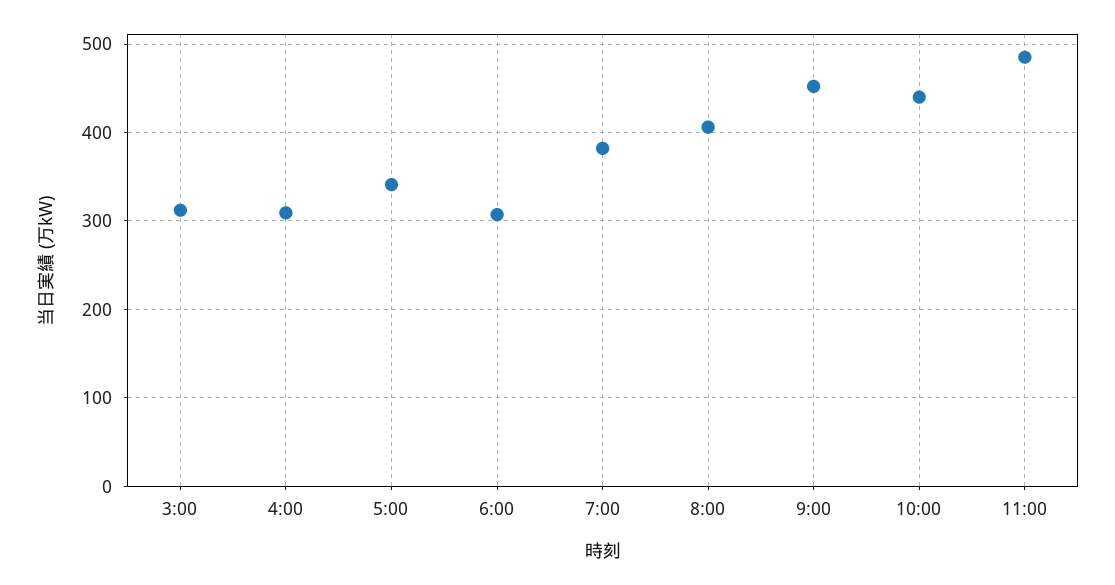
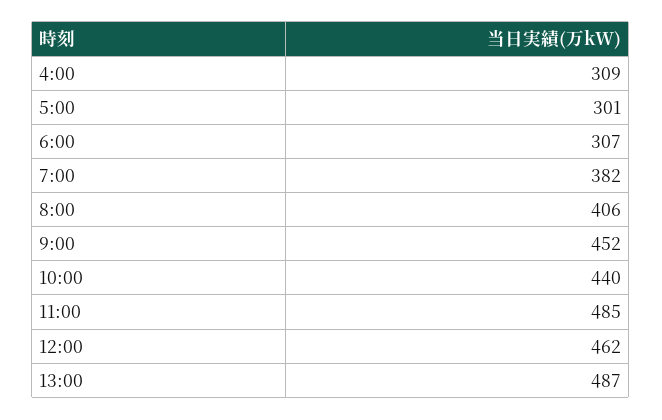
3:00: 310 -> none
5:00: 340 -> 301
12:00: none -> 462
13:00: none -> 487

